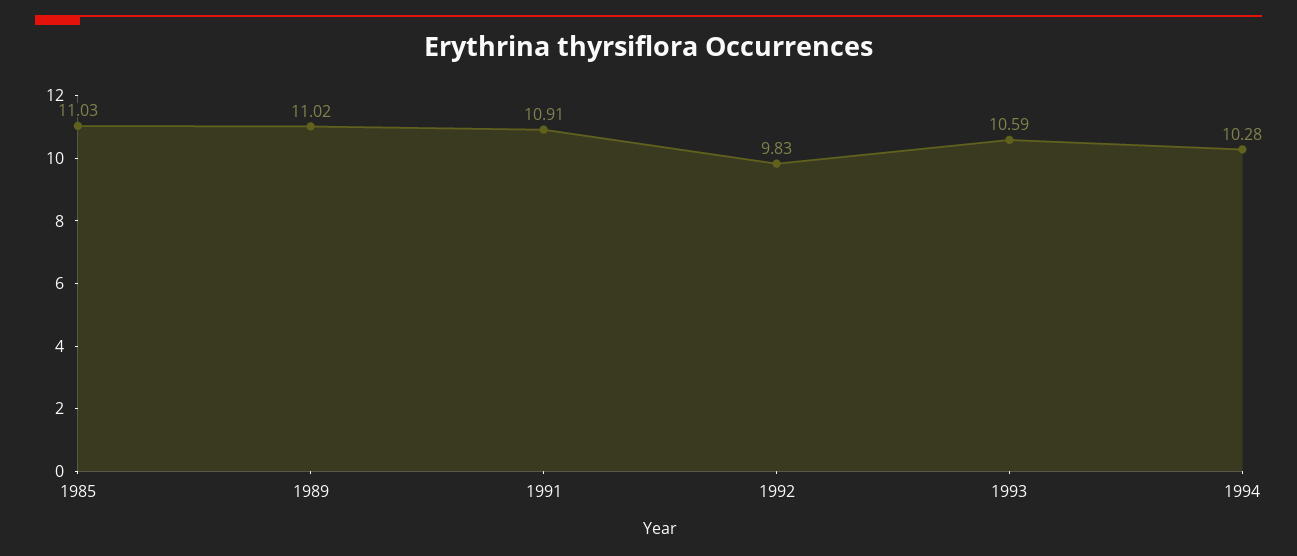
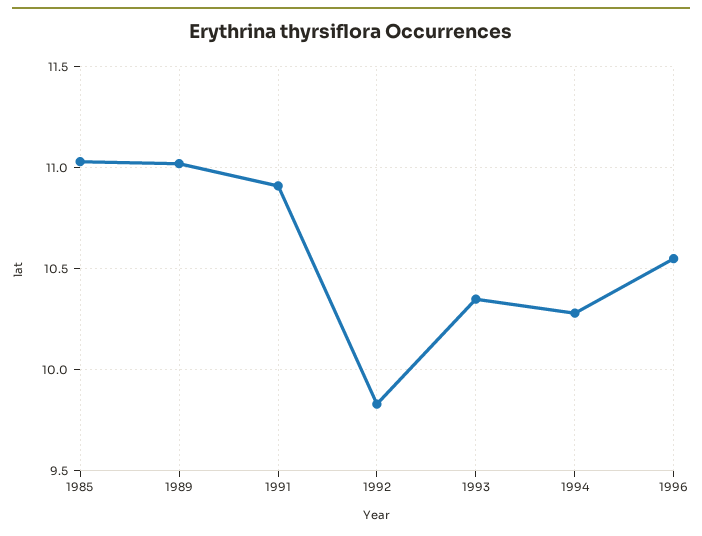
1993: 10.59 -> 10.35
1996: none -> 10.55

